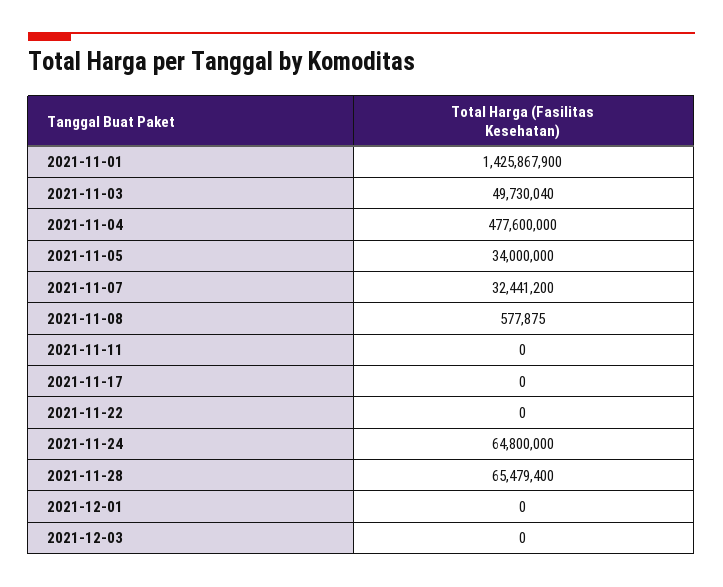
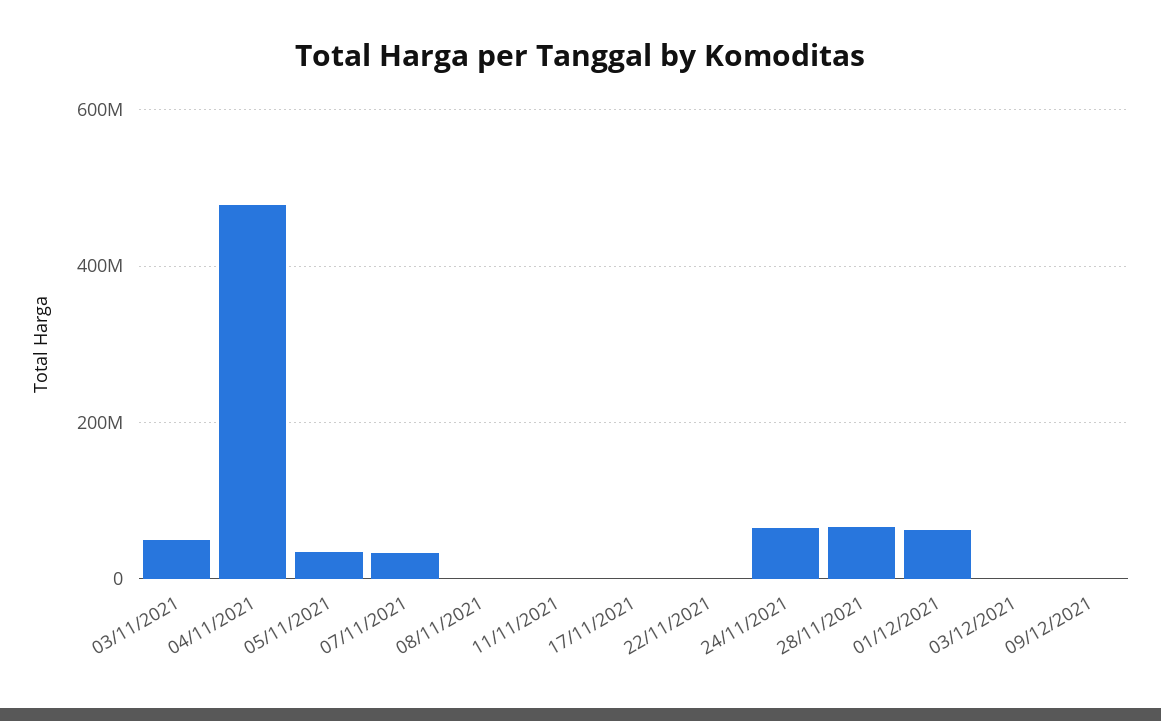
2021-11-01: 1425867900 -> none
2021-12-01: 0 -> 60000000
09/12/2021: none -> 0

